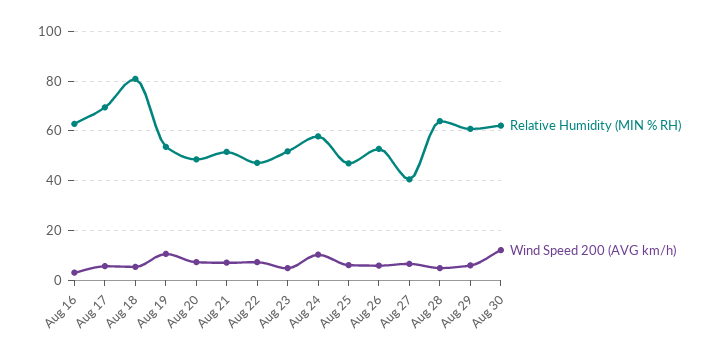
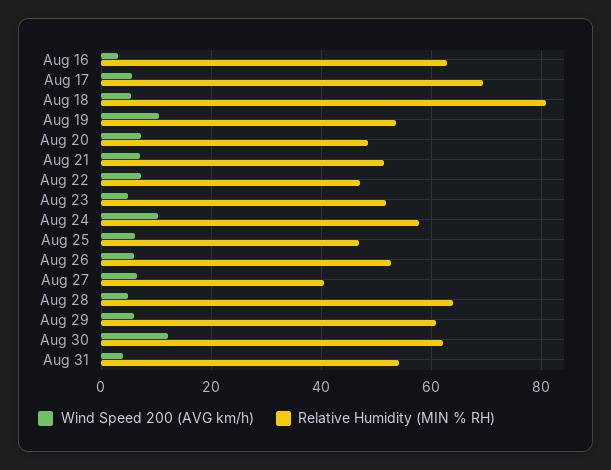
Wind Speed 200 (AVG km/h), Aug 31: none -> 4
Relative Humidity (MIN % RH), Aug 31: none -> 54

